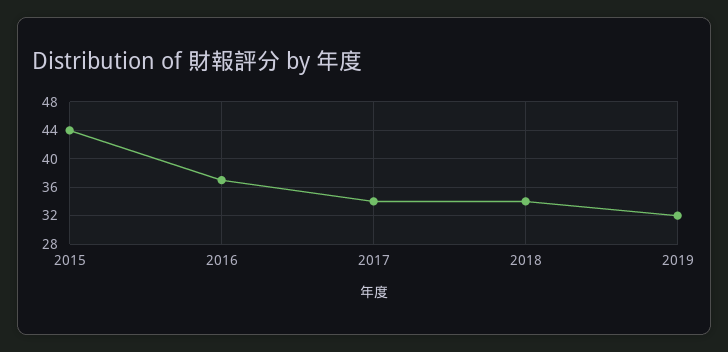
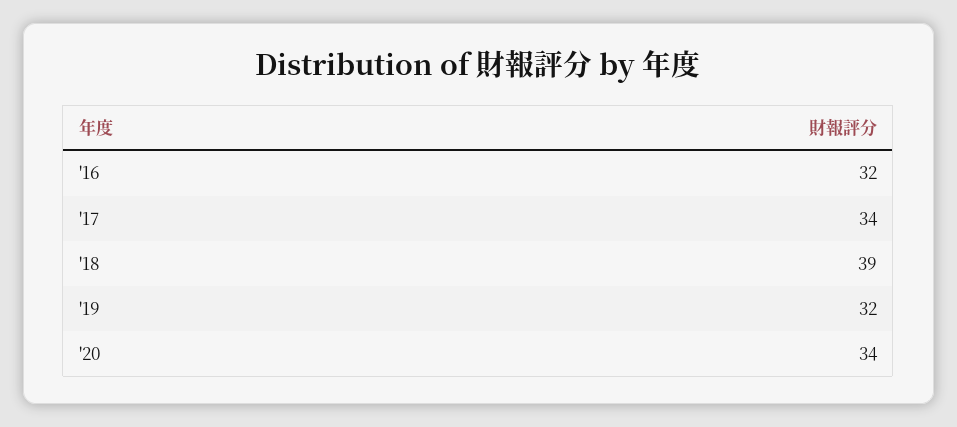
2015: 44 -> none
2016: 37 -> 32
2018: 34 -> 39
'20: none -> 34

